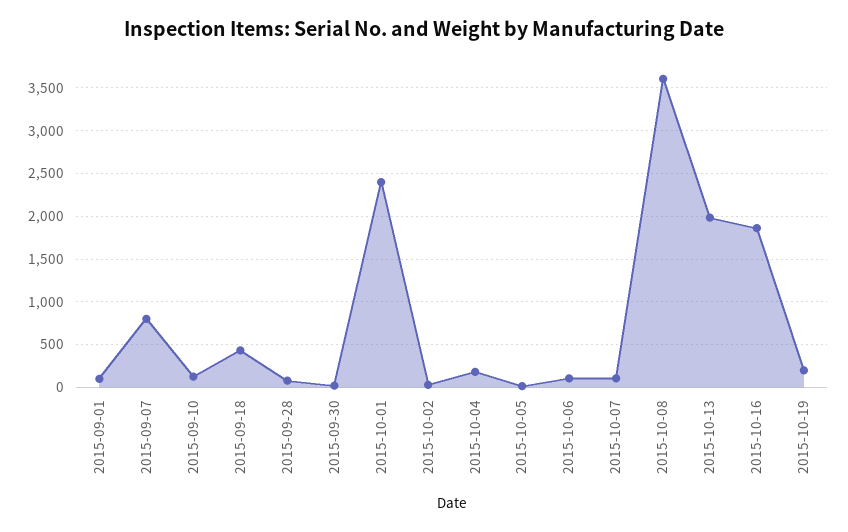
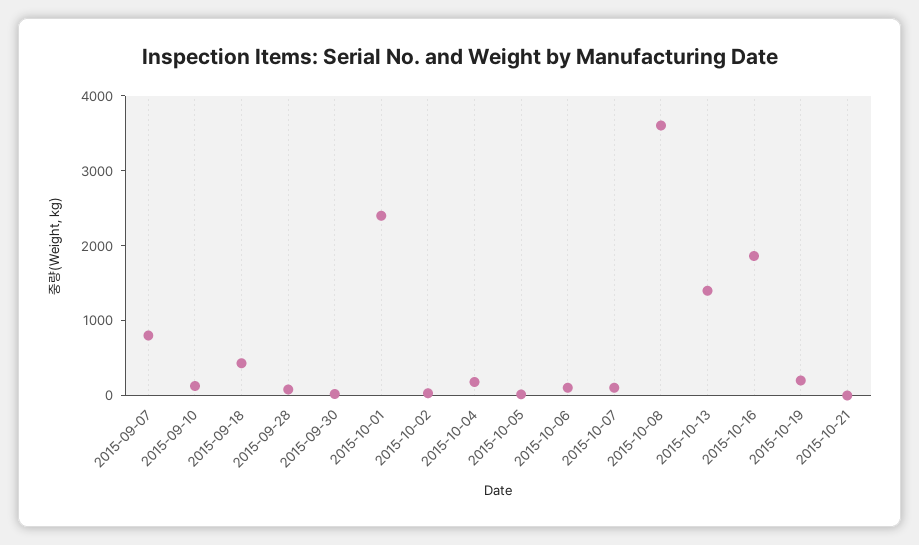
2015-09-01: 100 -> none
2015-10-13: 2000 -> 1400
2015-10-21: none -> 0

